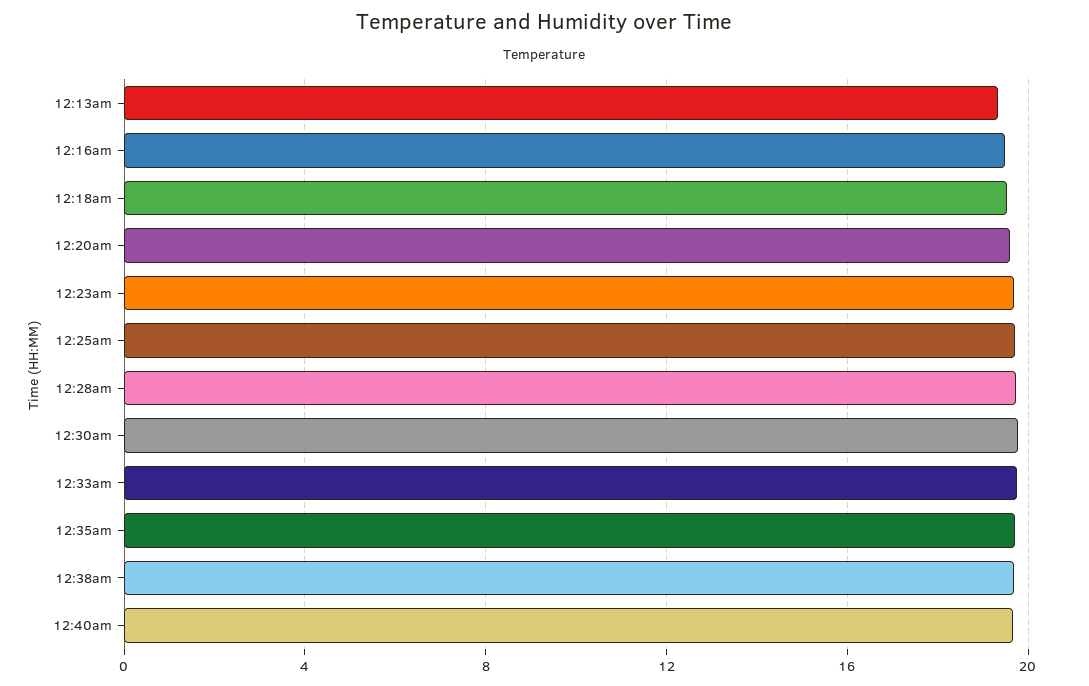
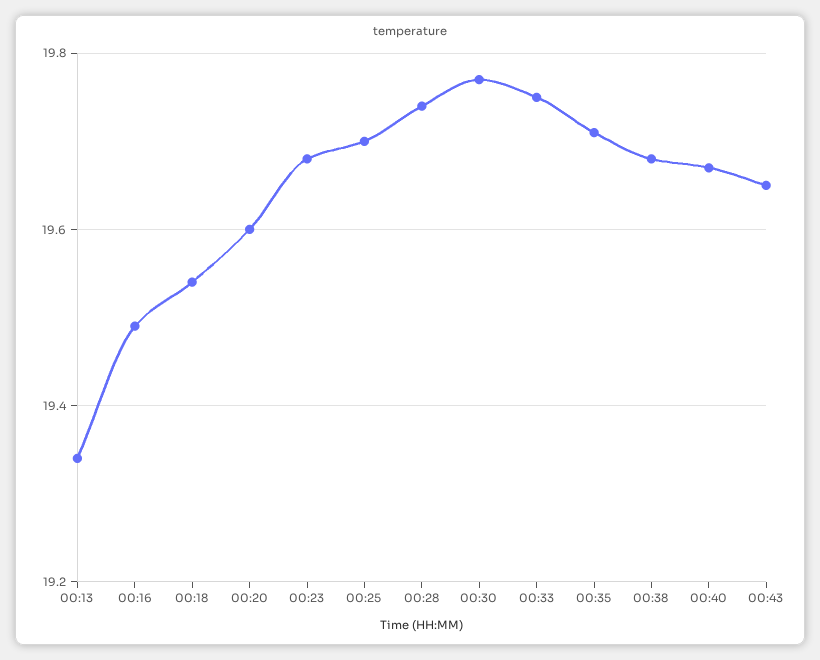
00:43: none -> 19.65

